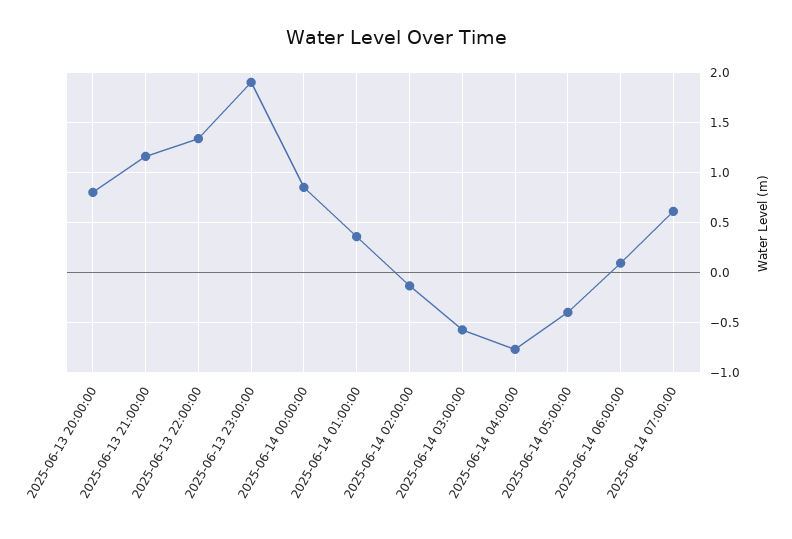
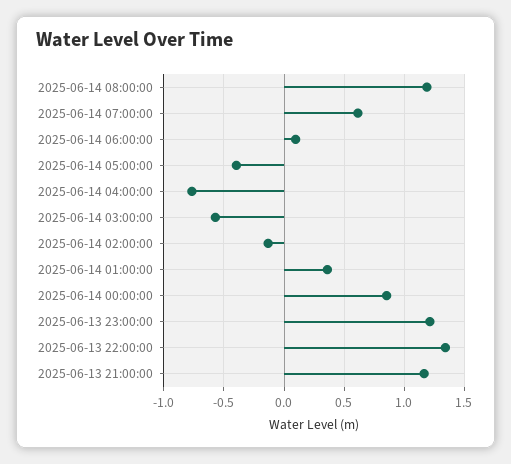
2025-06-13 20:00:00: 0.8 -> none
2025-06-13 23:00:00: 1.9 -> 1.2
2025-06-14 08:00:00: none -> 1.2

